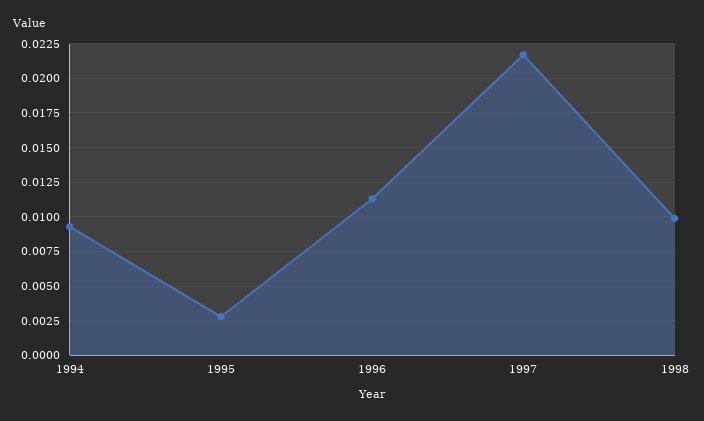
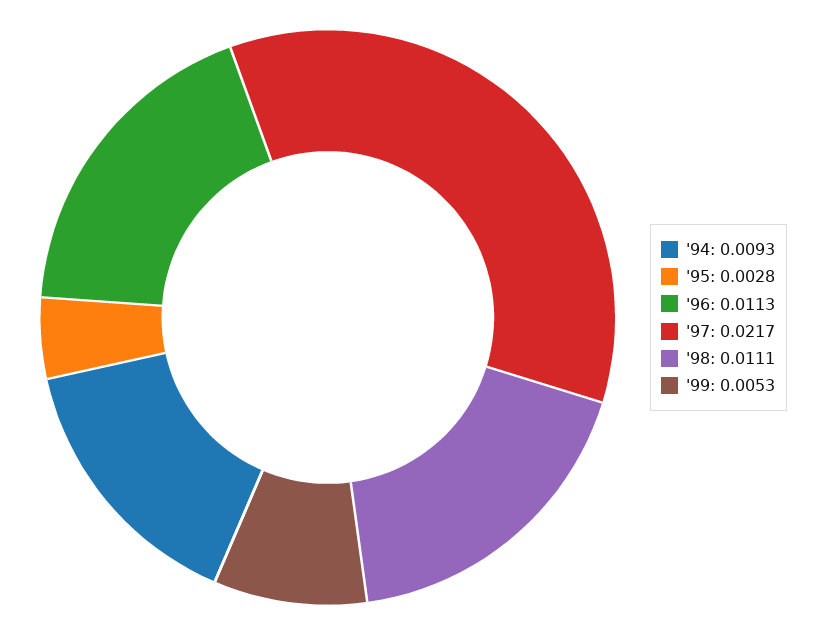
1998: 0.01 -> 0.0111
'99: none -> 0.0053

